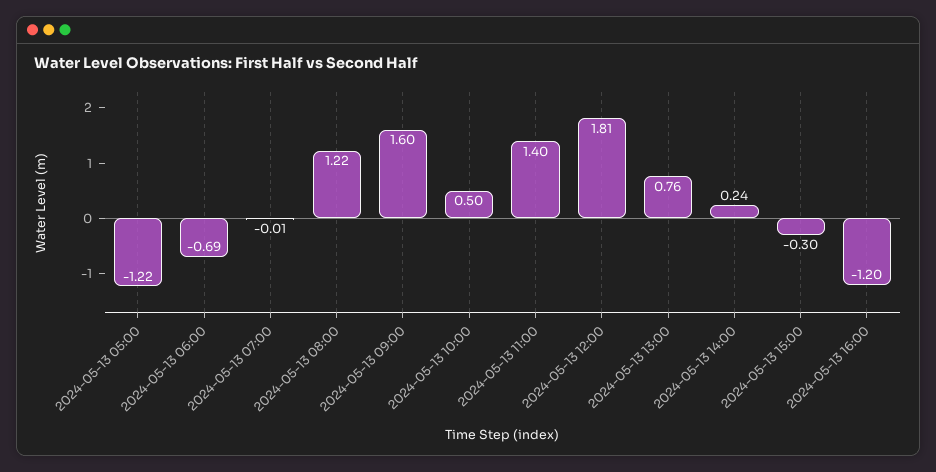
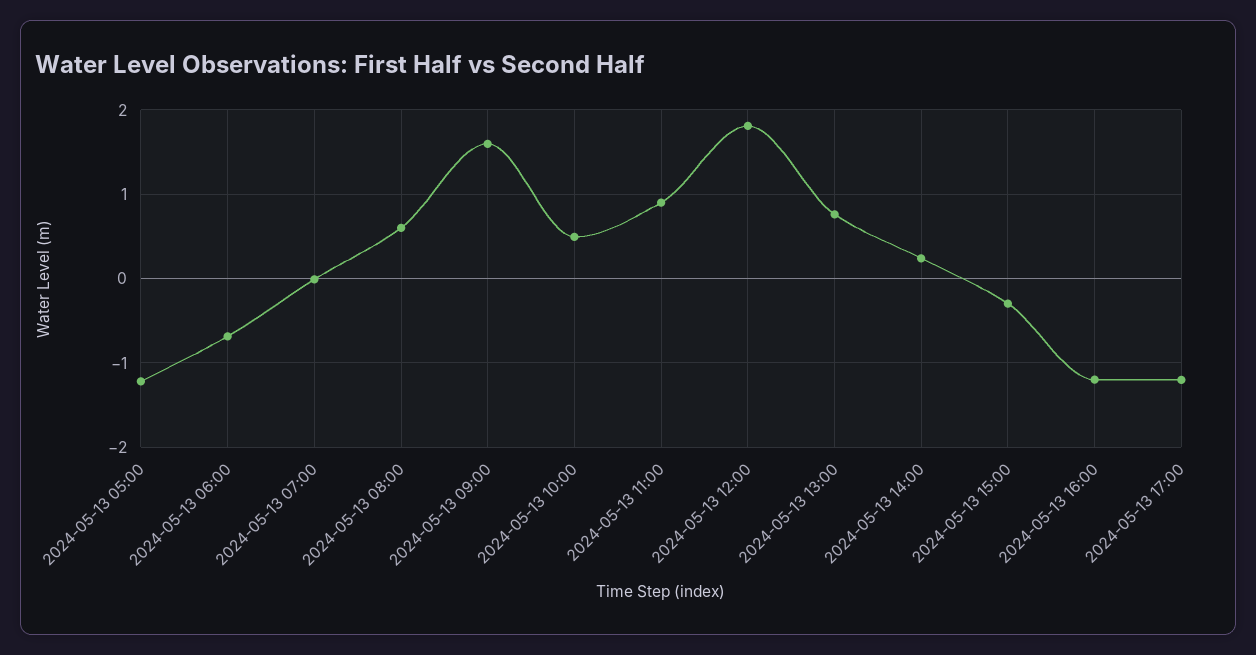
2024-05-13 08:00: 1.22 -> 0.6
2024-05-13 11:00: 1.4 -> 0.9
2024-05-13 17:00: none -> -1.2

